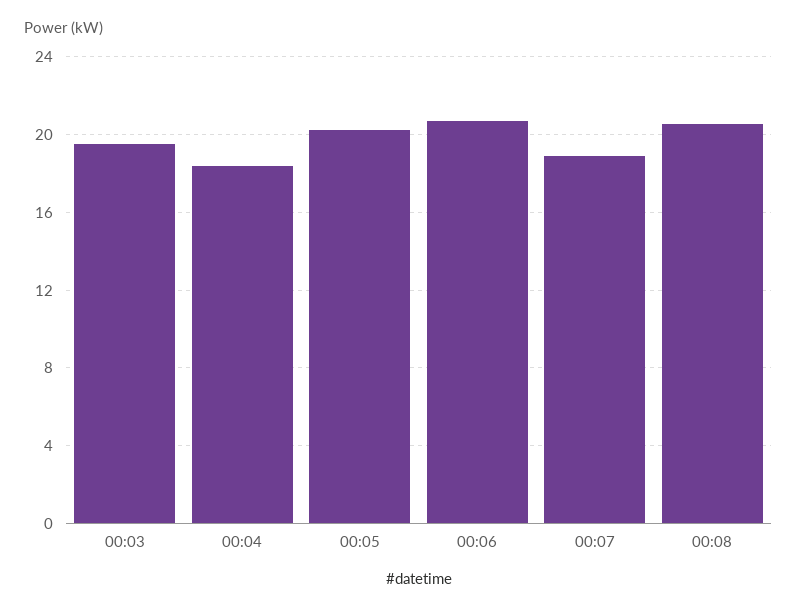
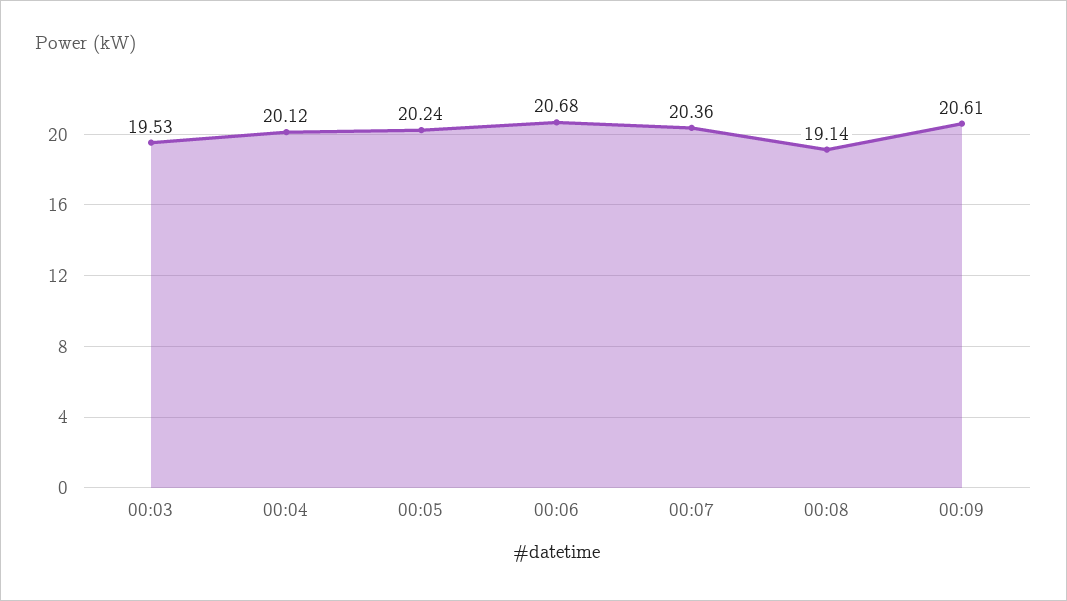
00:04: 18.5 -> 20.12
00:07: 19 -> 20.36
00:08: 20.5 -> 19.14
00:09: none -> 20.61

